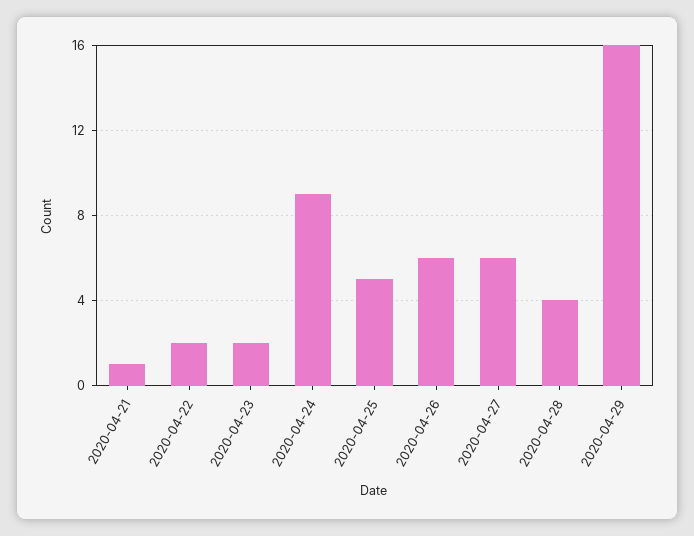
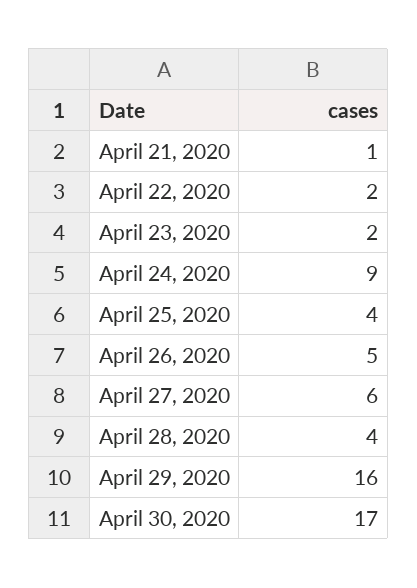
2020-04-25: 5 -> 4
2020-04-26: 6 -> 5
April 30, 2020: none -> 17

